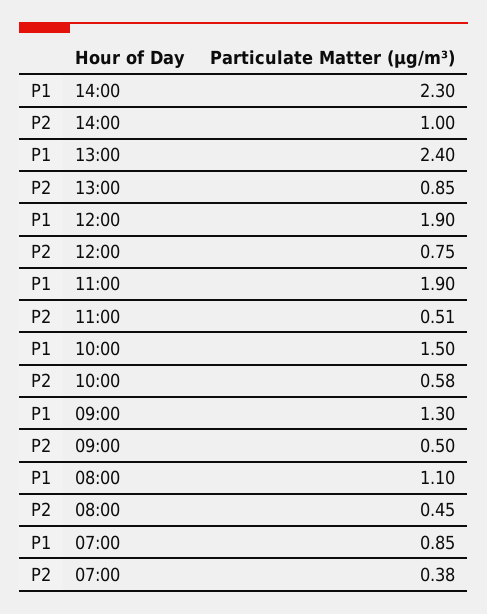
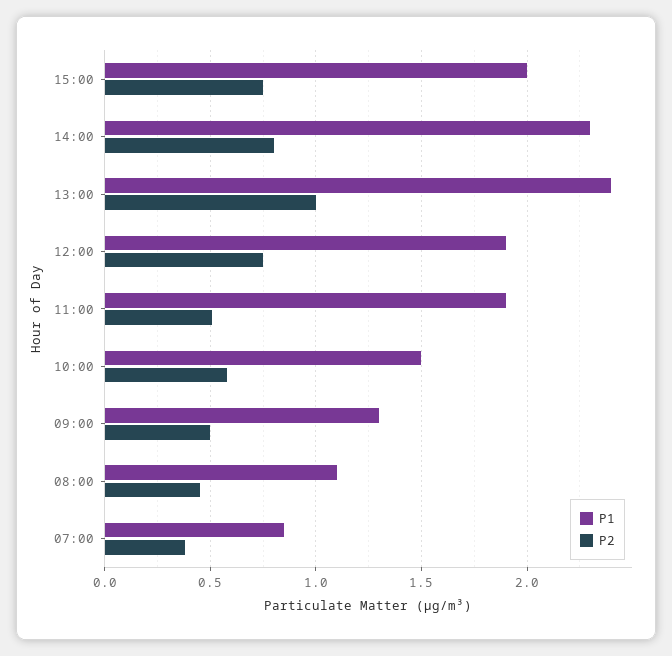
P2, 14:00: 1 -> 0.8
P2, 13:00: 0.85 -> 1
P1, 15:00: none -> 2
P2, 15:00: none -> 0.75

